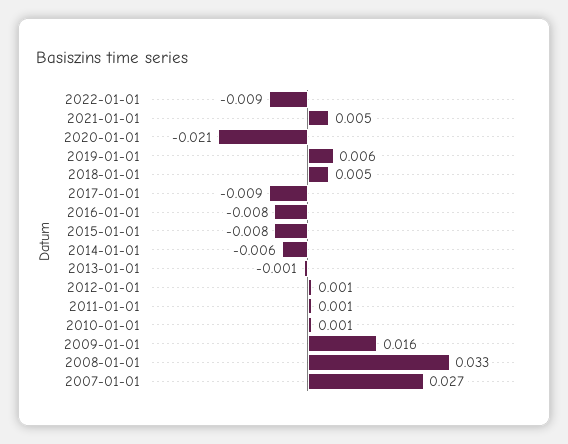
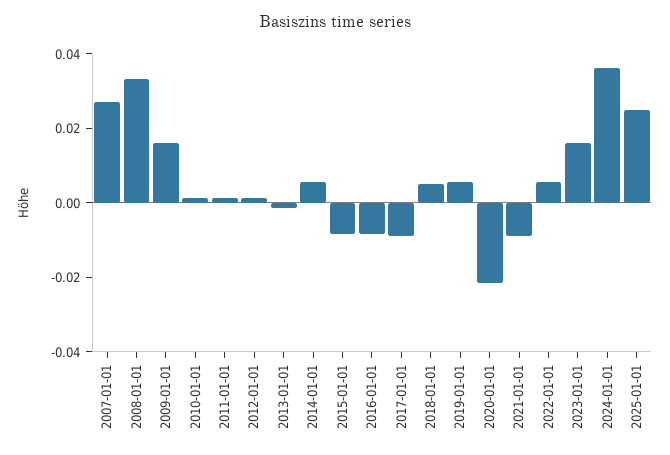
2022-01-01: -0.009 -> 0.005
2021-01-01: 0.005 -> -0.01
2014-01-01: -0.006 -> 0.005
2023-01-01: none -> 0.015
2024-01-01: none -> 0.035
2025-01-01: none -> 0.025

